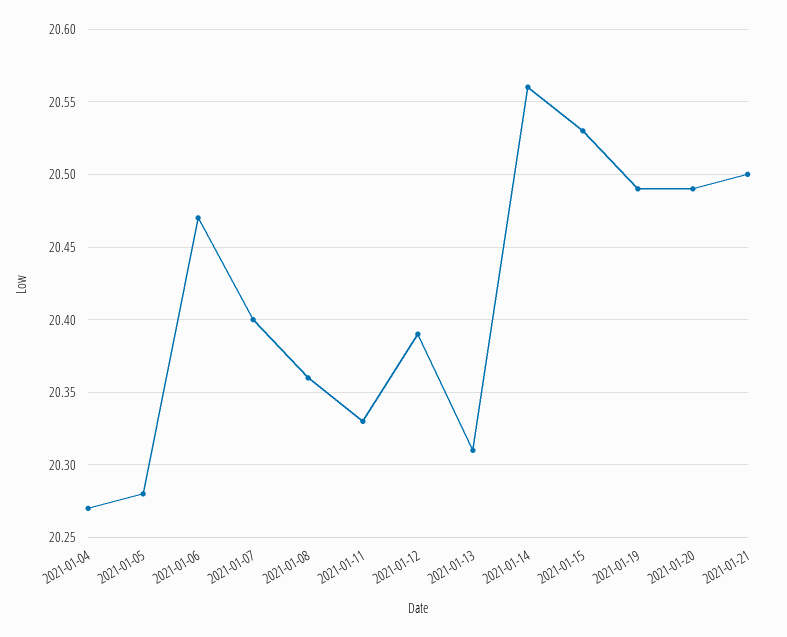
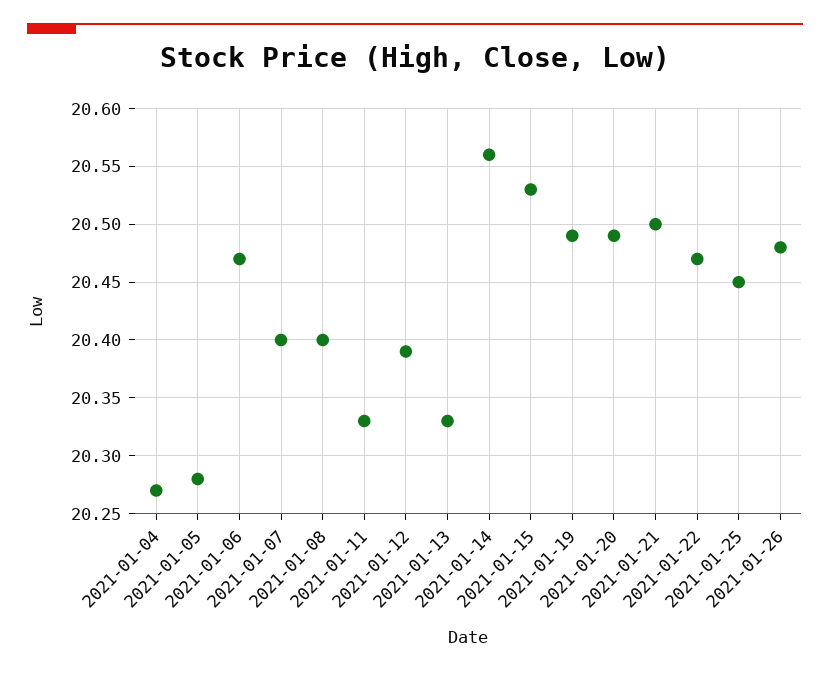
2021-01-08: 20.36 -> 20.4
2021-01-13: 20.31 -> 20.33
2021-01-22: none -> 20.47
2021-01-25: none -> 20.45
2021-01-26: none -> 20.48

